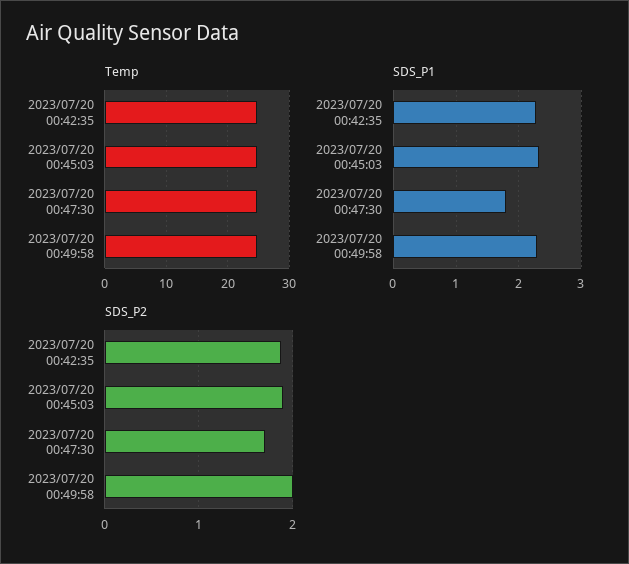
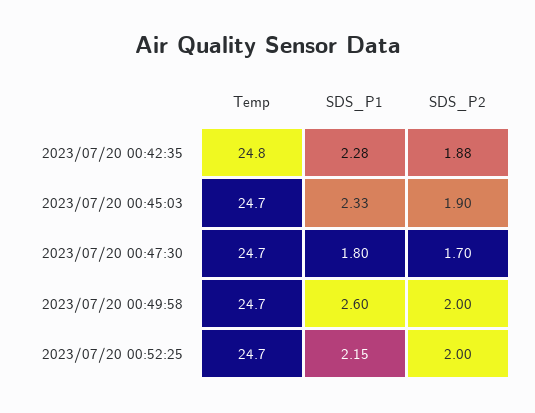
SDS_P1, 2023/07/20 00:49:58: 2.3 -> 2.6
Temp, 2023/07/20 00:52:25: none -> 24.7
SDS_P1, 2023/07/20 00:52:25: none -> 2.15
SDS_P2, 2023/07/20 00:52:25: none -> 2

